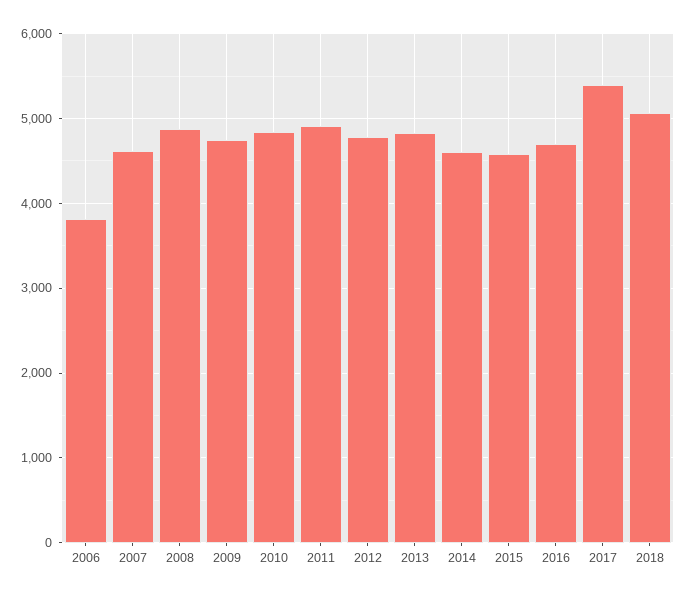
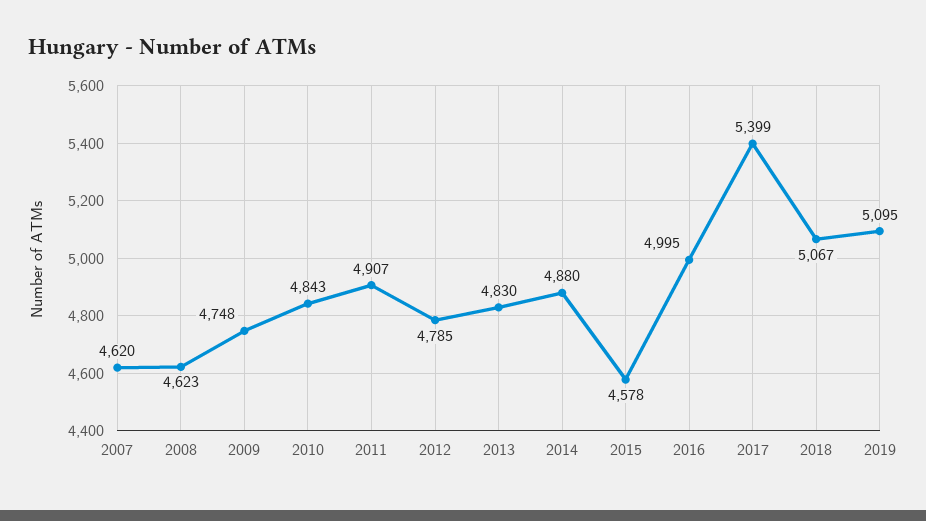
2006: 3800 -> none
2008: 4900 -> 4623
2014: 4600 -> 4880
2016: 4700 -> 4995
2019: none -> 5095

